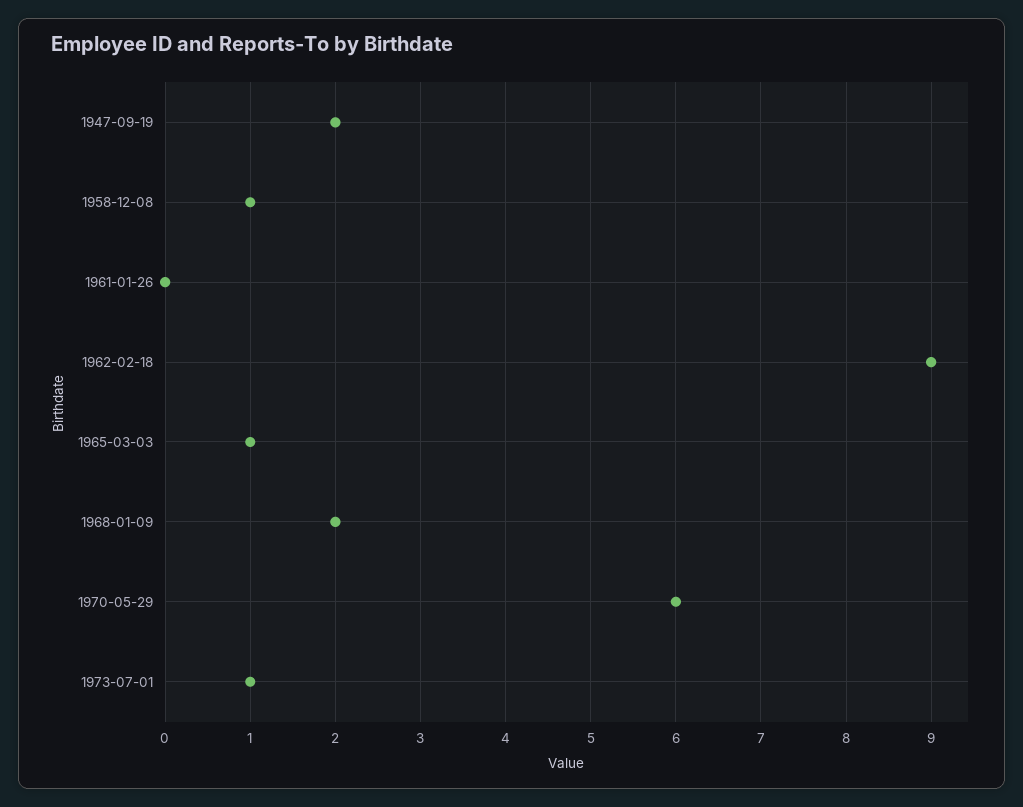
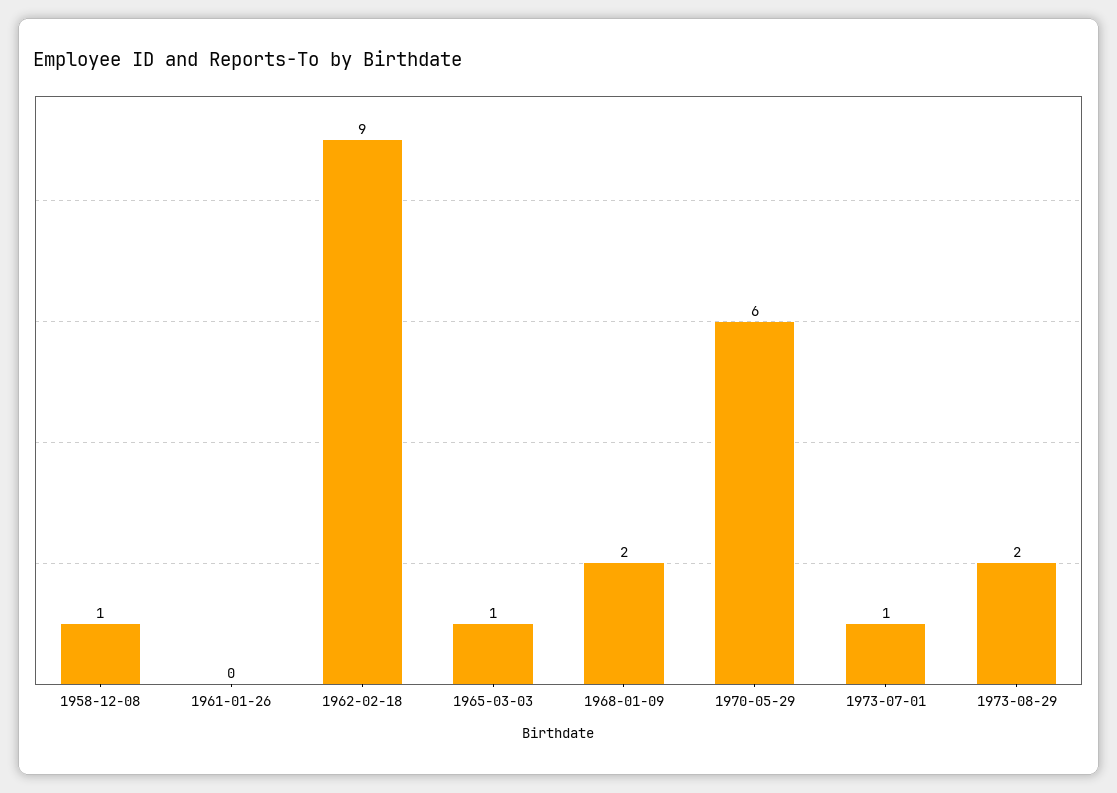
1947-09-19: 2 -> none
1973-08-29: none -> 2

